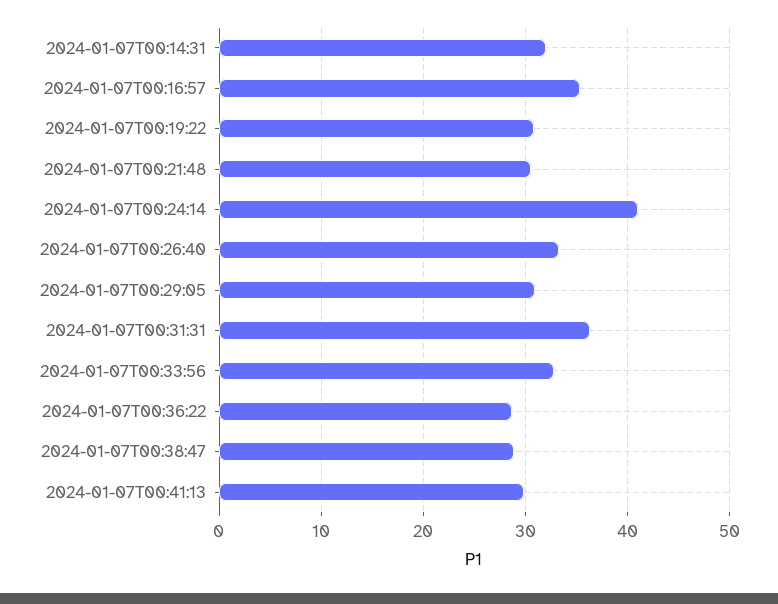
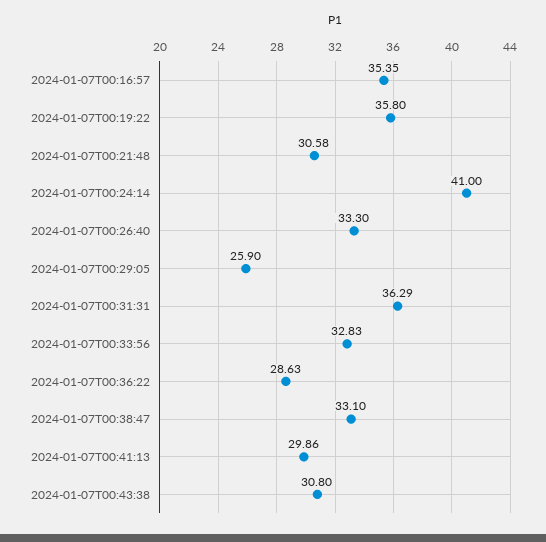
2024-01-07T00:14:31: 32 -> none
2024-01-07T00:19:22: 31 -> 35.8
2024-01-07T00:29:05: 31 -> 25.9
2024-01-07T00:38:47: 29 -> 33.1
2024-01-07T00:43:38: none -> 30.8

